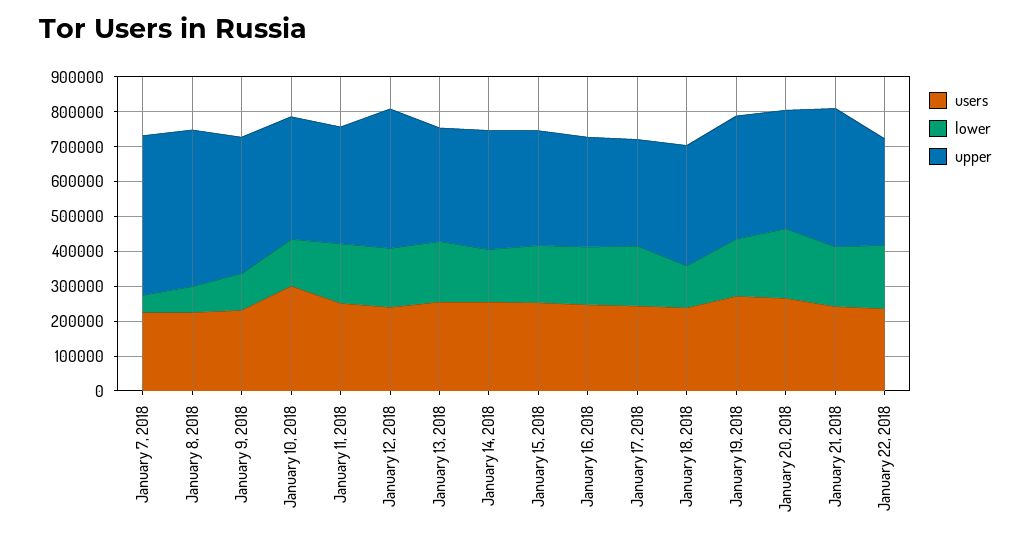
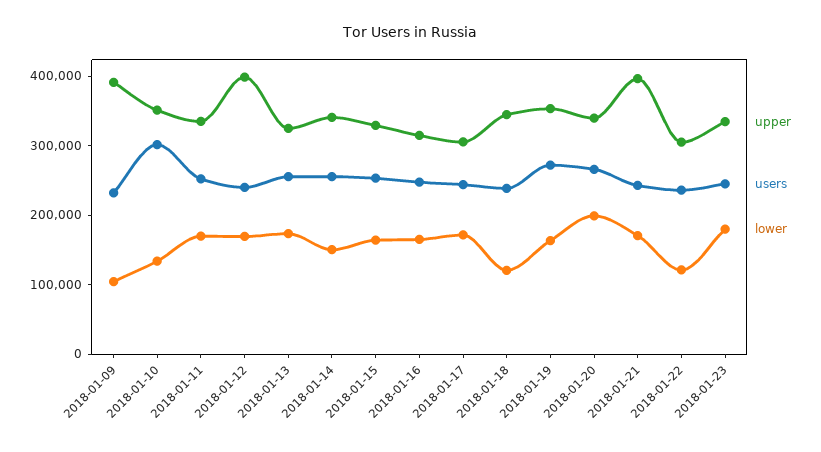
users, January 7, 2018: 225000 -> none
lower, January 7, 2018: 50000 -> none
upper, January 7, 2018: 450000 -> none
users, January 8, 2018: 225000 -> none
lower, January 8, 2018: 75000 -> none
upper, January 8, 2018: 450000 -> none
lower, January 22, 2018: 175000 -> 120000
upper, 2018-01-23: none -> 340000
users, 2018-01-23: none -> 240000
lower, 2018-01-23: none -> 180000

